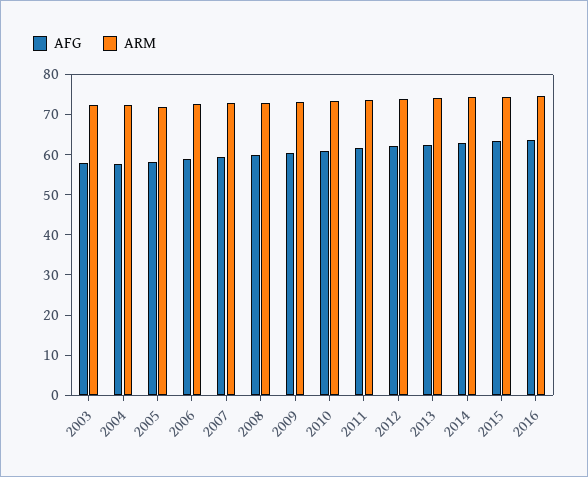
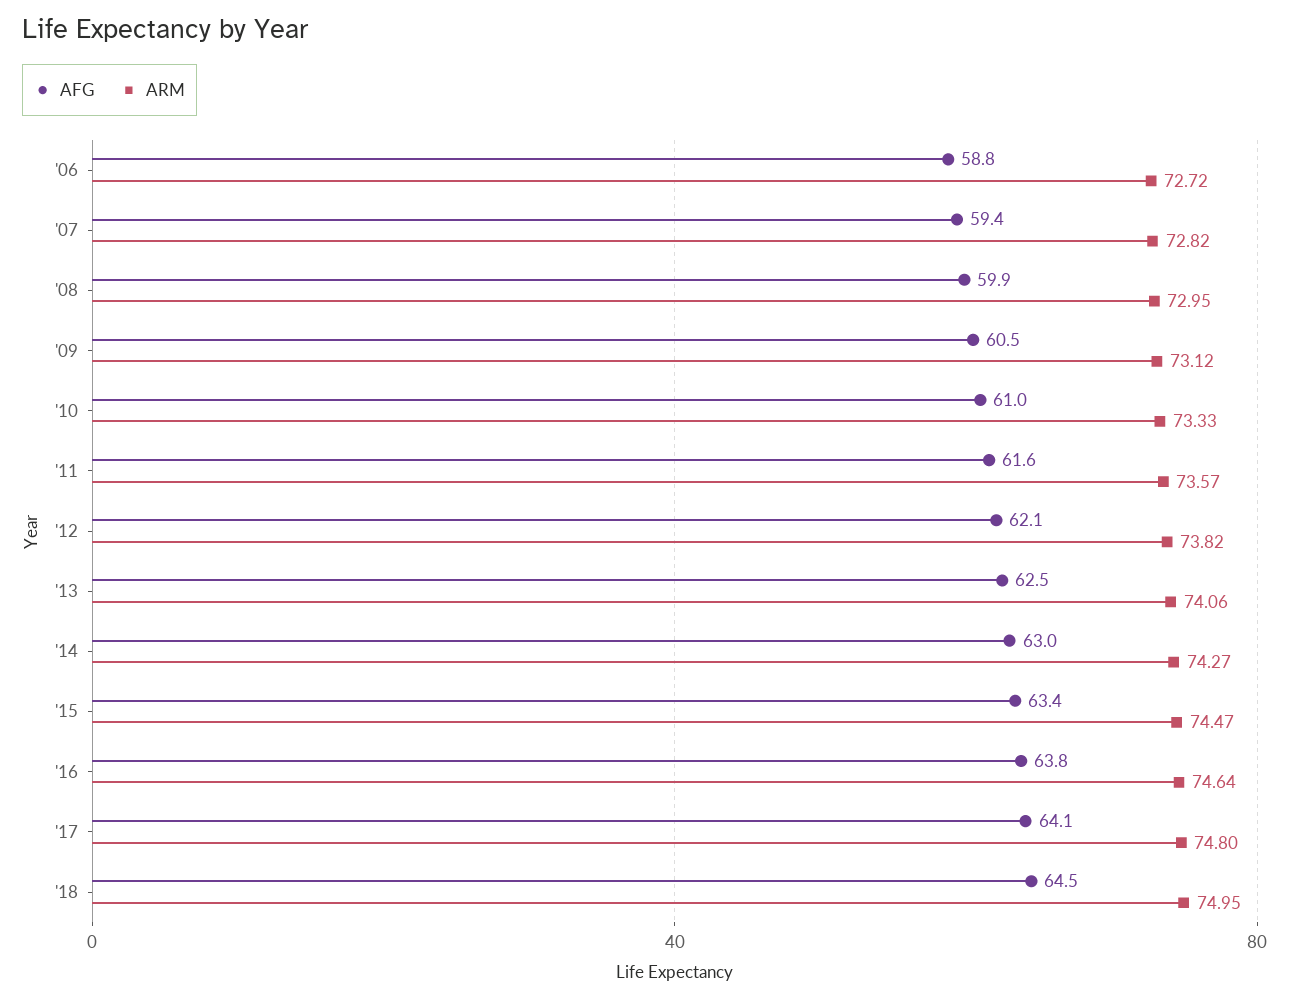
AFG, 2003: 58 -> none
ARM, 2003: 72 -> none
AFG, 2004: 58 -> none
ARM, 2004: 72 -> none
AFG, 2005: 58 -> none
ARM, 2005: 72 -> none
AFG, '17: none -> 64.1
ARM, '17: none -> 74.8
AFG, '18: none -> 64.5
ARM, '18: none -> 74.95

